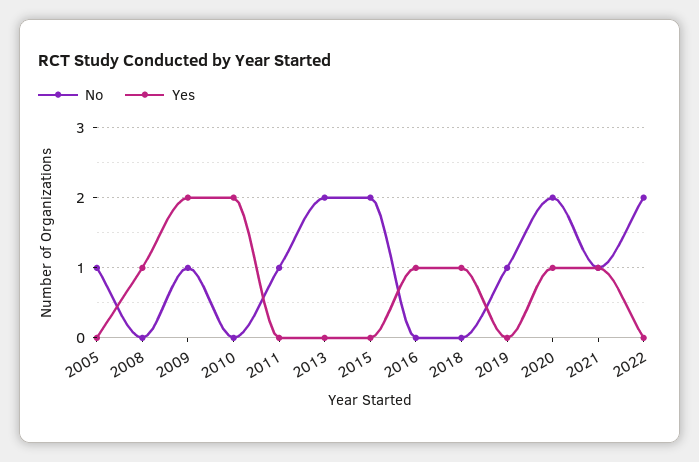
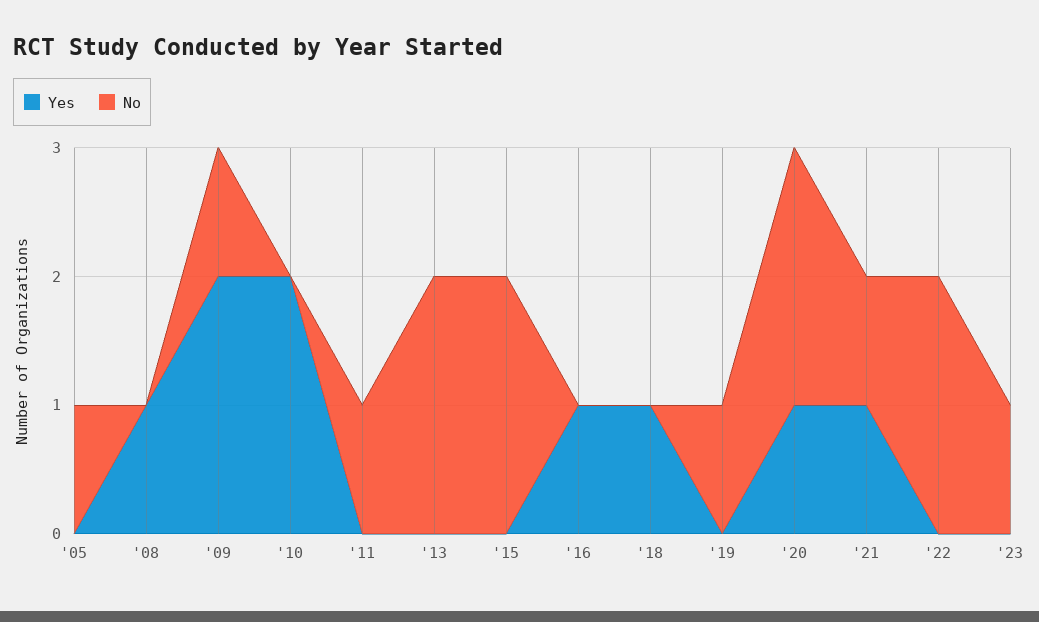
Yes, '23: none -> 0
No, '23: none -> 1

